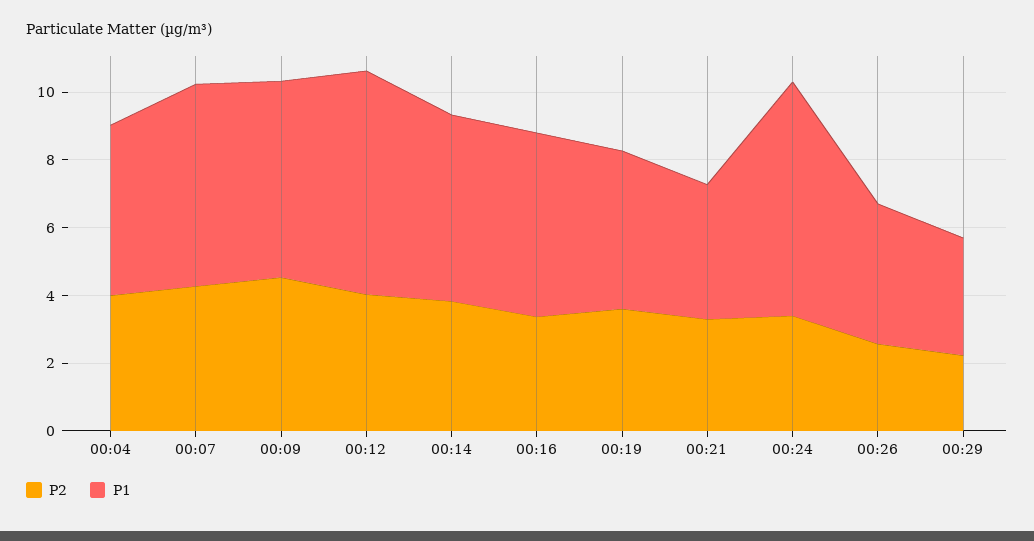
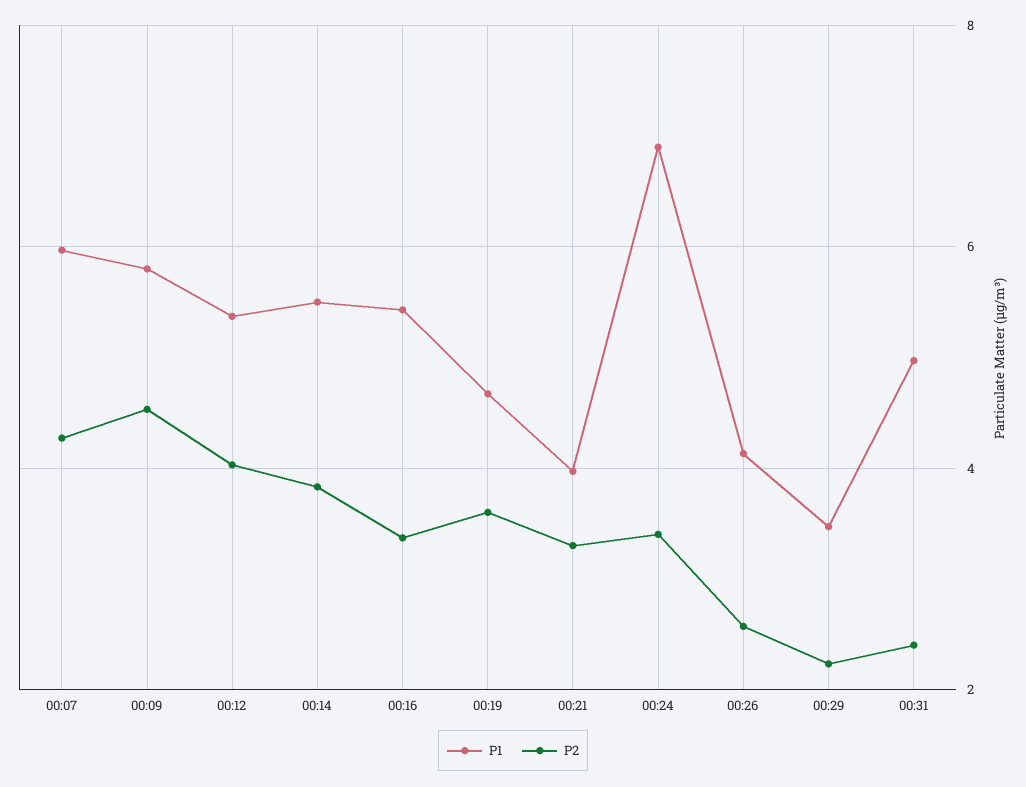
P2, 00:04: 4 -> none
P1, 00:04: 5 -> none
P1, 00:12: 6.5 -> 5.4
P1, 00:31: none -> 5
P2, 00:31: none -> 2.4

